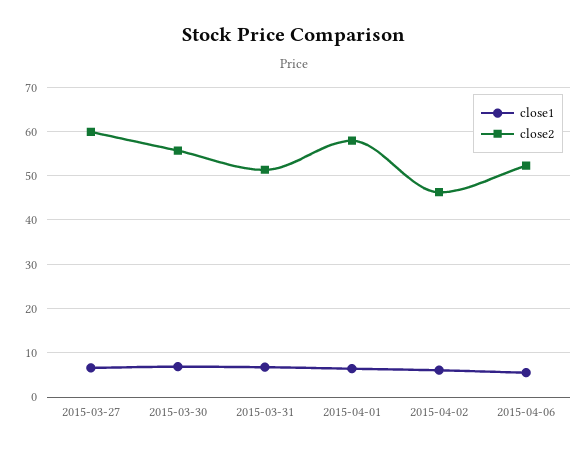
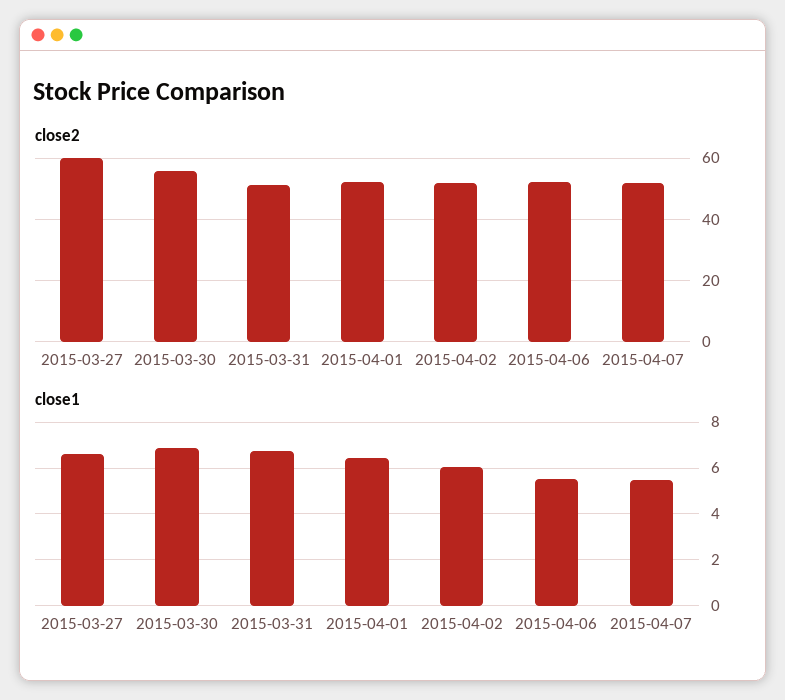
close2, 2015-04-01: 58 -> 52
close2, 2015-04-02: 46 -> 52
close2, 2015-04-07: none -> 52
close1, 2015-04-07: none -> 5.5

